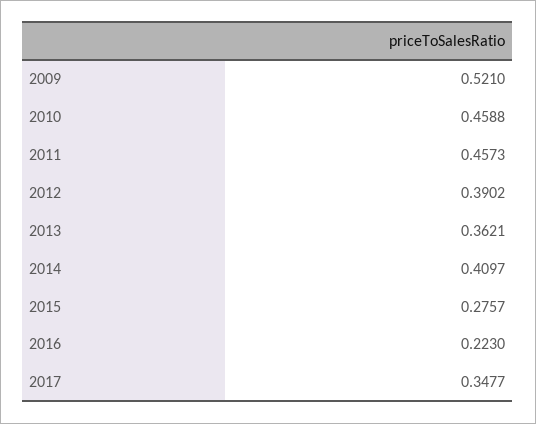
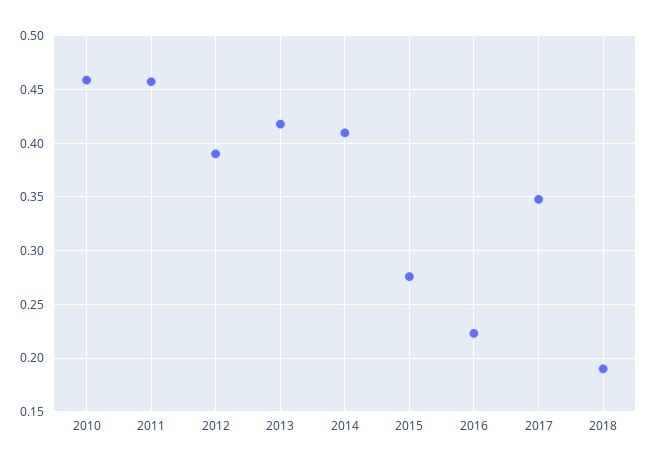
2009: 0.521 -> none
2013: 0.3621 -> 0.42
2018: none -> 0.19

